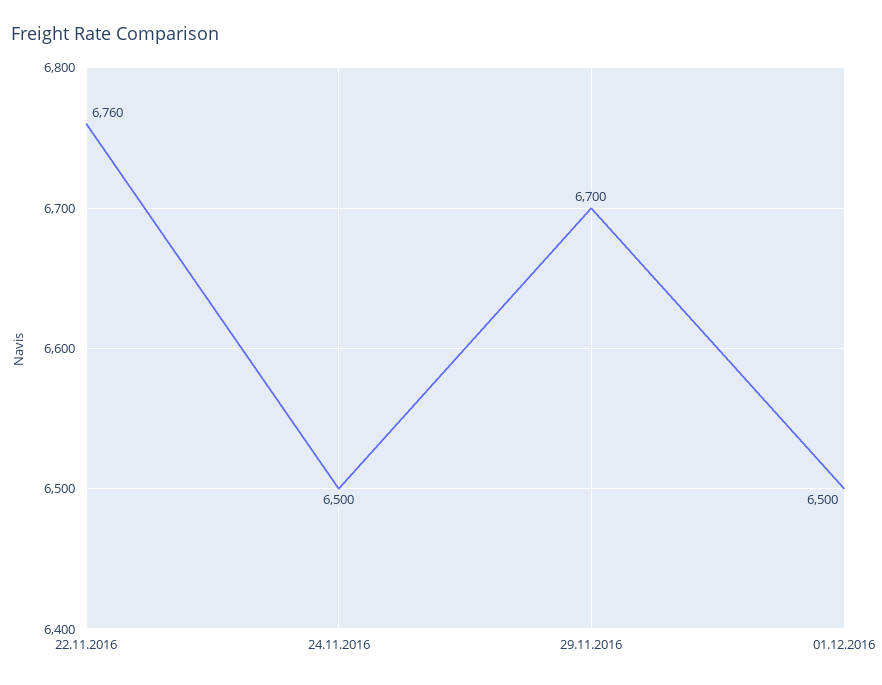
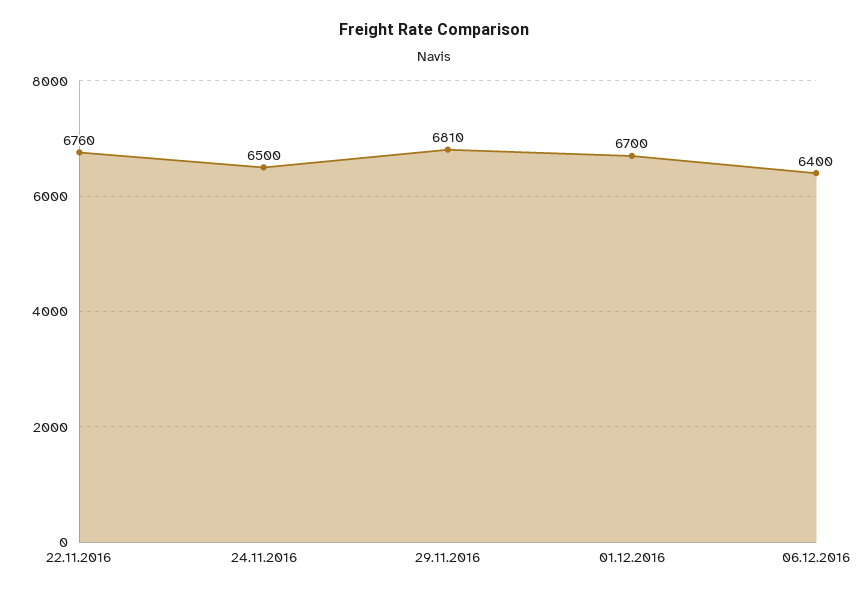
29.11.2016: 6700 -> 6810
01.12.2016: 6500 -> 6700
06.12.2016: none -> 6400

